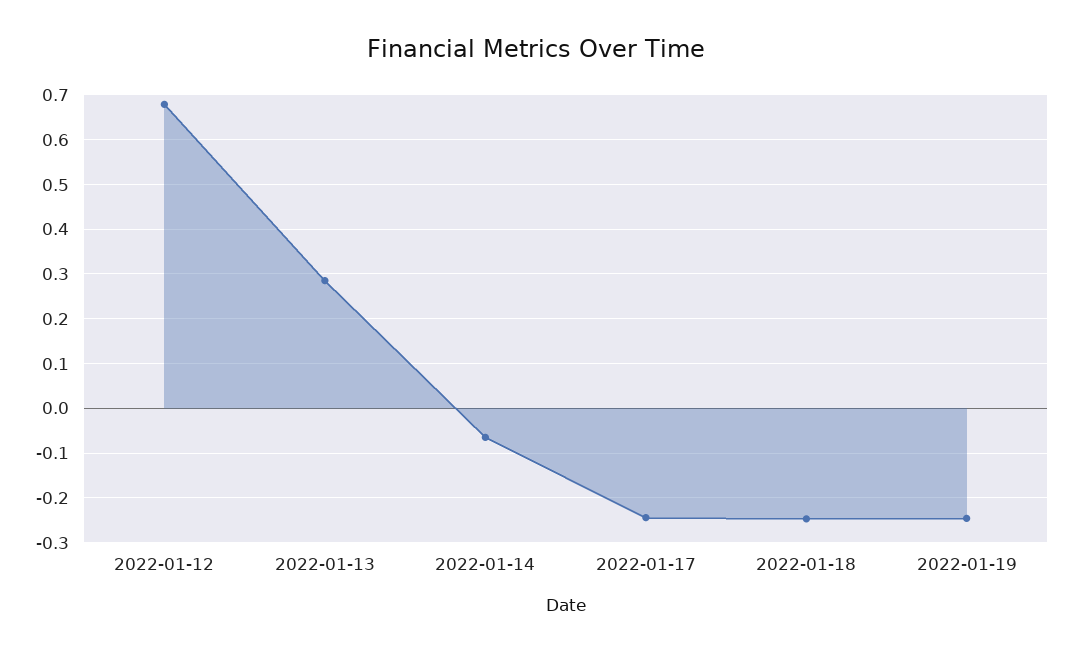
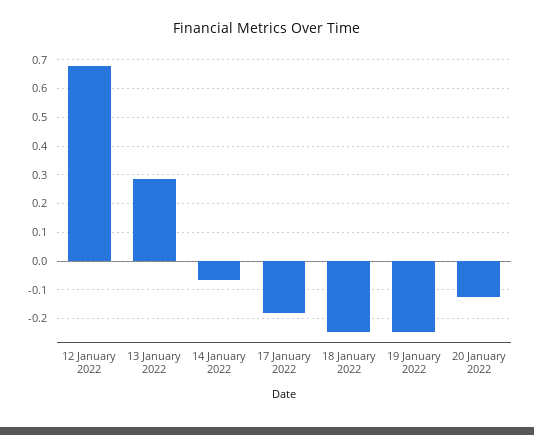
2022-01-17: -0.24 -> -0.175
20 January 2022: none -> -0.125

